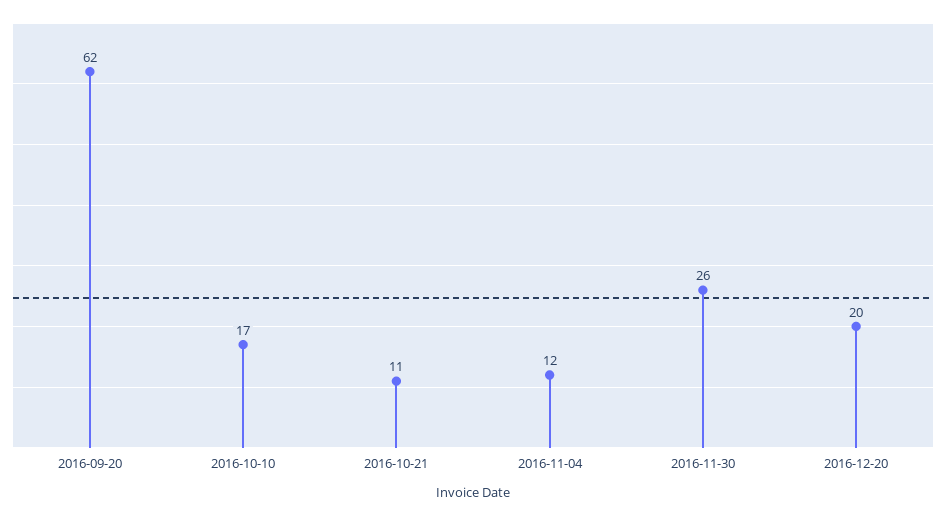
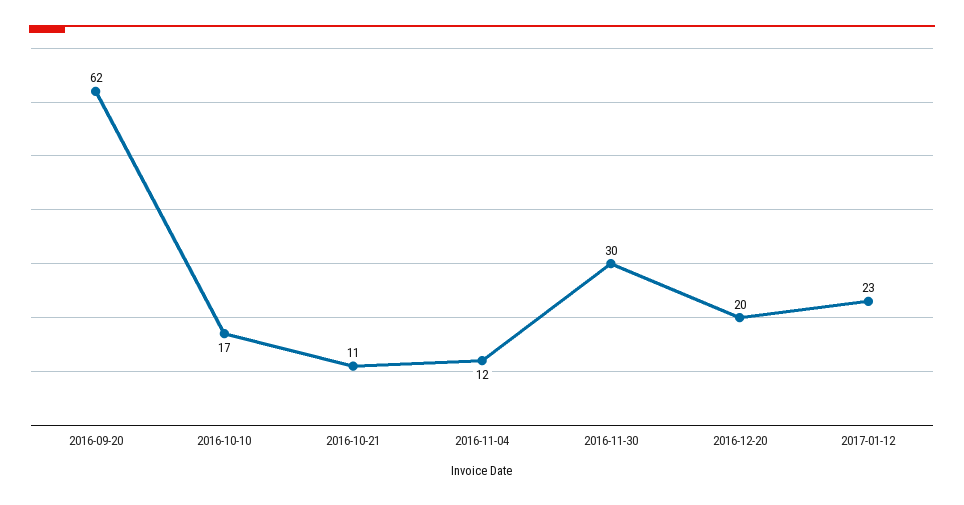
2016-11-30: 26 -> 30
2017-01-12: none -> 23

